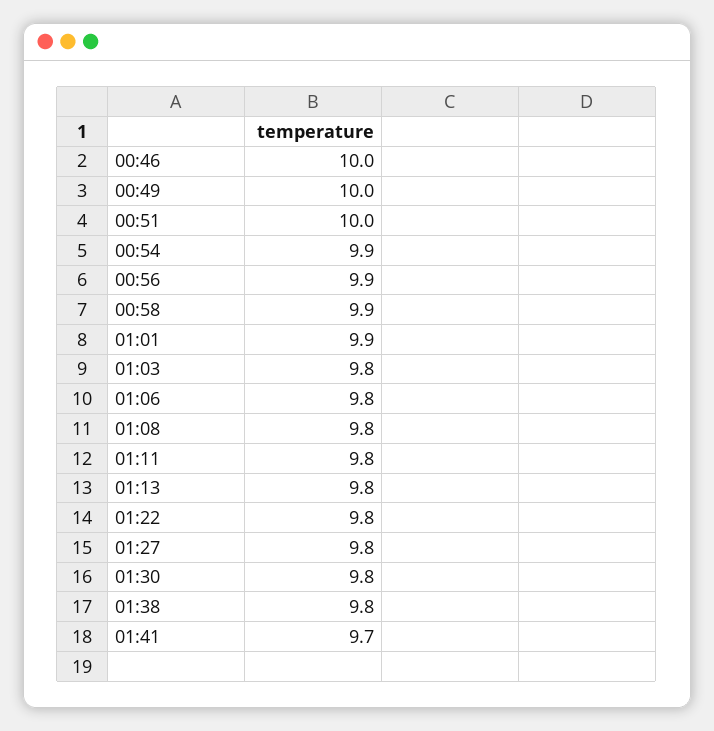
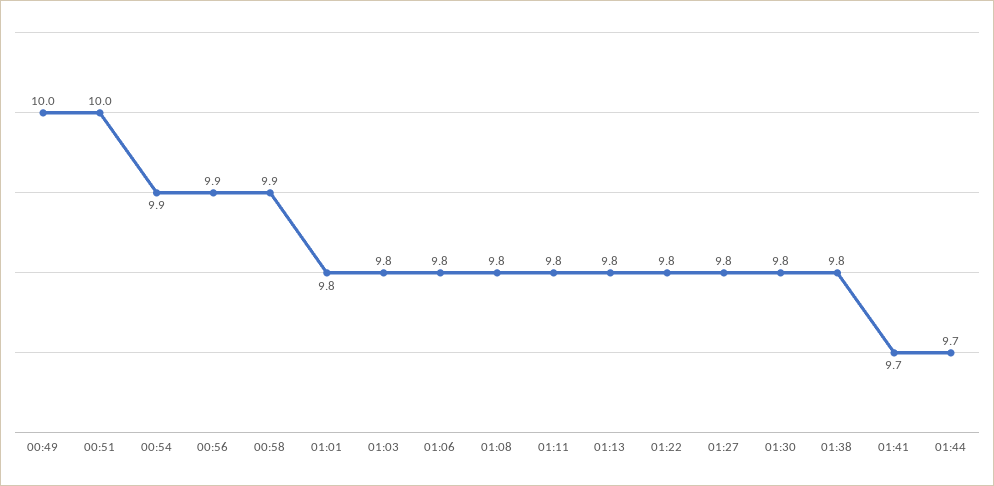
00:46: 10 -> none
01:01: 9.9 -> 9.8
01:44: none -> 9.7

